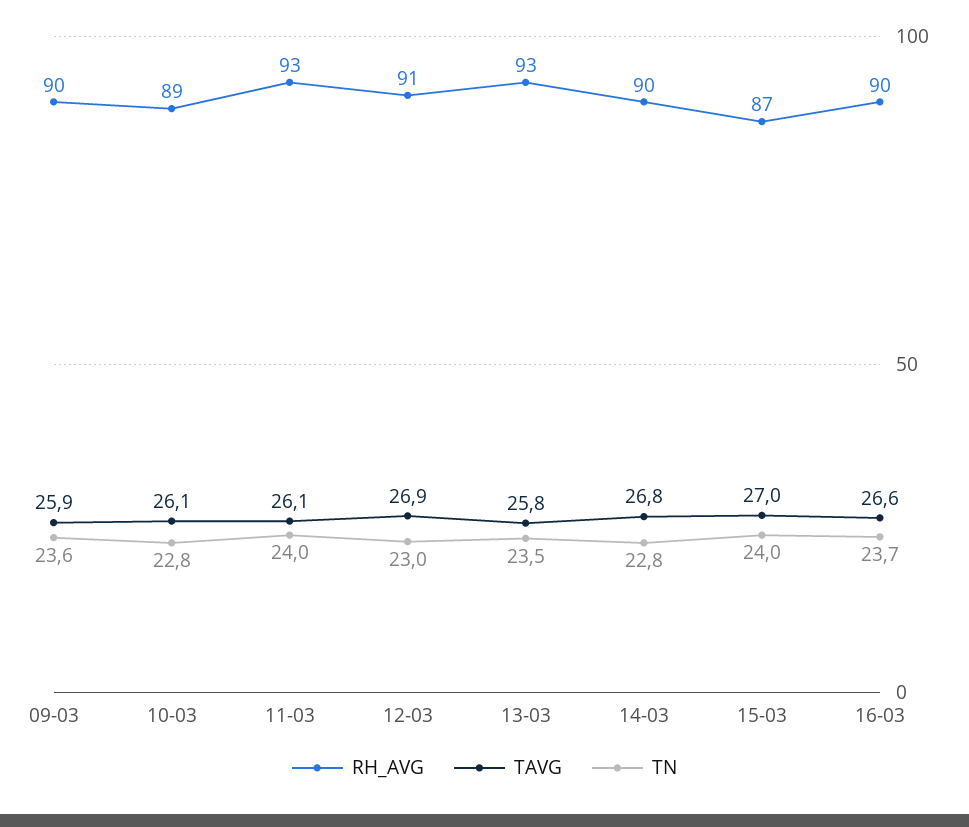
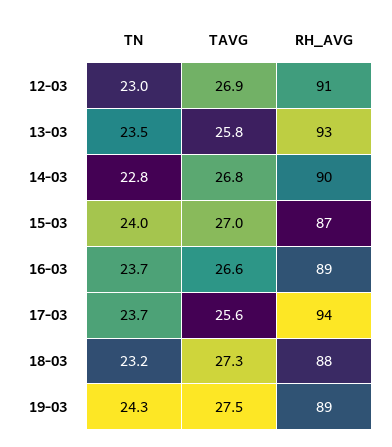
RH_AVG, 09-03: 90 -> none
TAVG, 09-03: 25.9 -> none
TN, 09-03: 23.6 -> none
RH_AVG, 10-03: 89 -> none
TAVG, 10-03: 26.1 -> none
TN, 10-03: 22.8 -> none
RH_AVG, 11-03: 93 -> none
TAVG, 11-03: 26.1 -> none
TN, 11-03: 24 -> none
RH_AVG, 16-03: 90 -> 89
TN, 17-03: none -> 23.7
TAVG, 17-03: none -> 25.6
RH_AVG, 17-03: none -> 94
TN, 18-03: none -> 23.2
TAVG, 18-03: none -> 27.3
RH_AVG, 18-03: none -> 88
TN, 19-03: none -> 24.3
TAVG, 19-03: none -> 27.5
RH_AVG, 19-03: none -> 89

